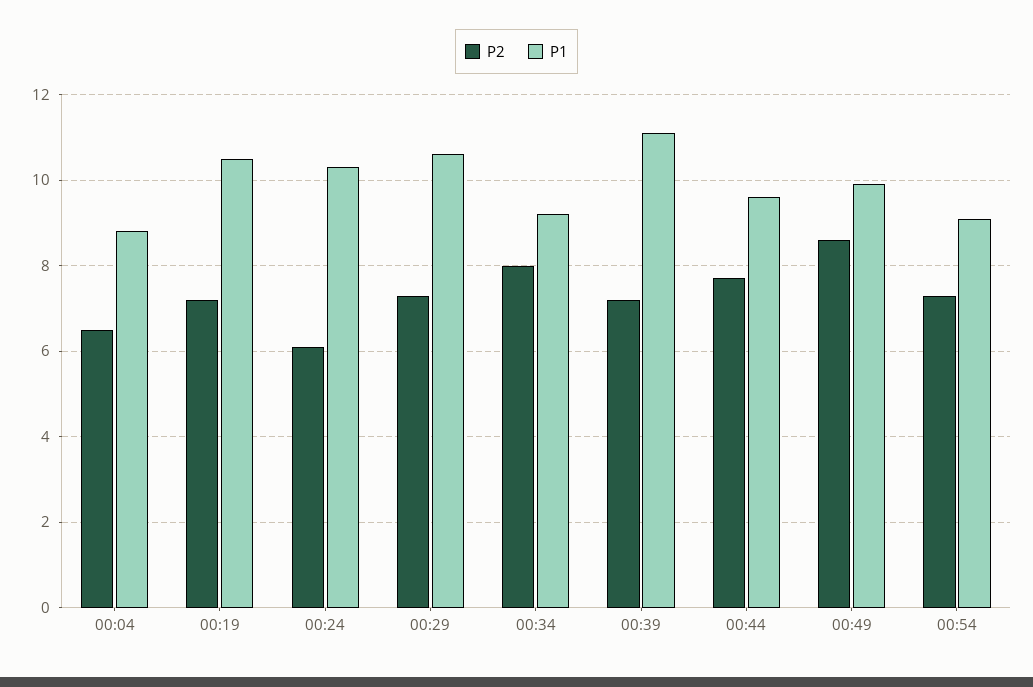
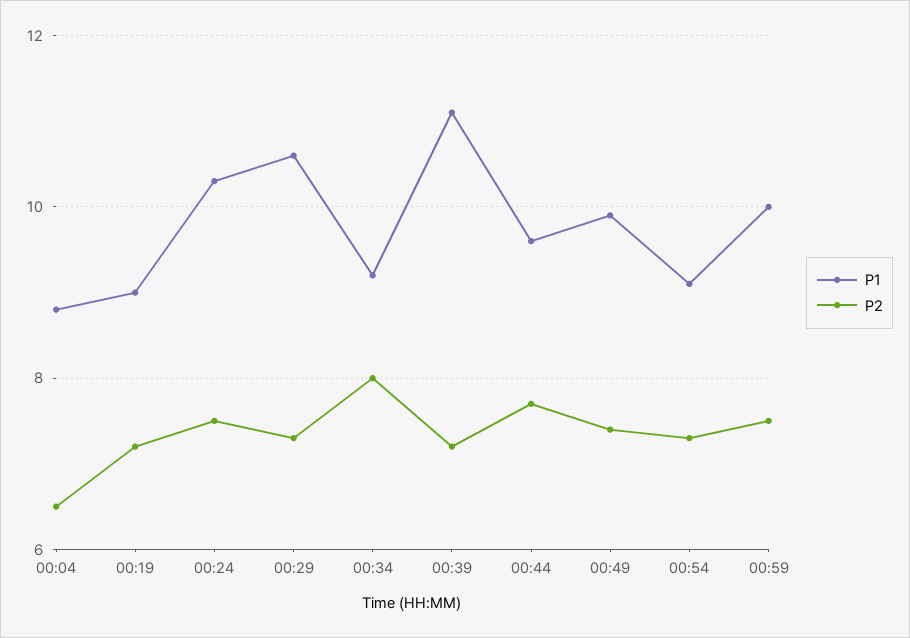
P1, 00:19: 10.5 -> 9
P2, 00:24: 6 -> 7.5
P2, 00:49: 8.5 -> 7.5
P1, 00:59: none -> 10
P2, 00:59: none -> 7.5

